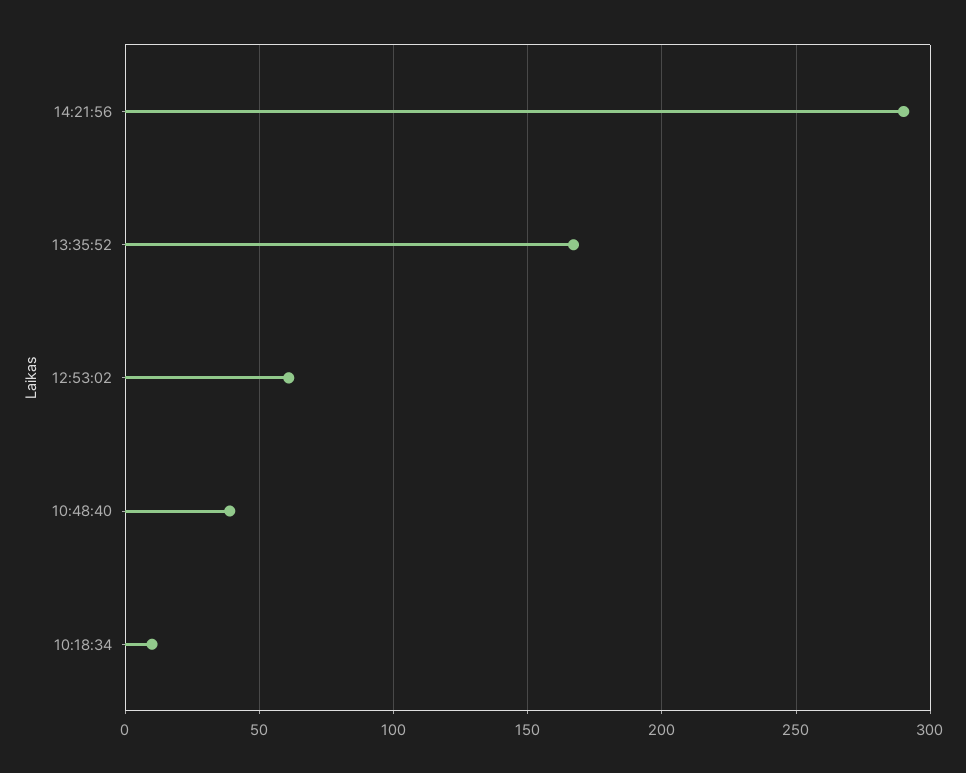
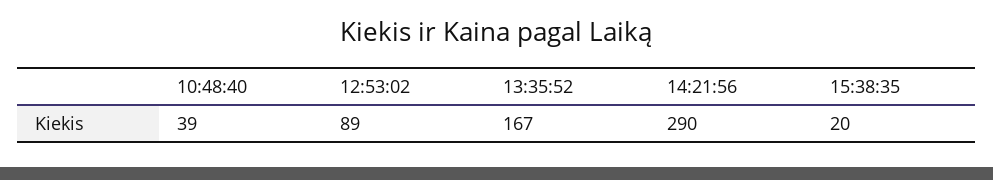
12:53:02: 60 -> 89
10:18:34: 10 -> none
15:38:35: none -> 20

